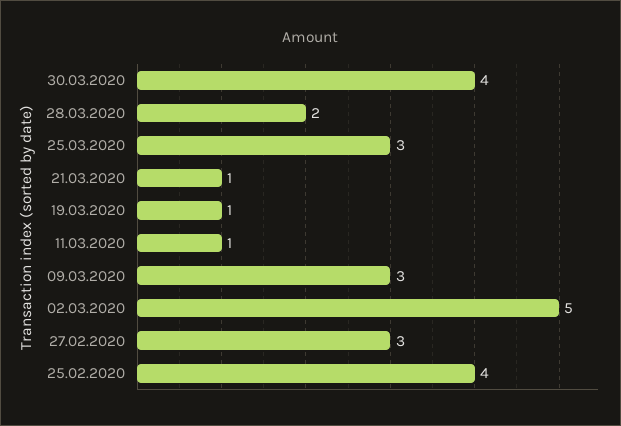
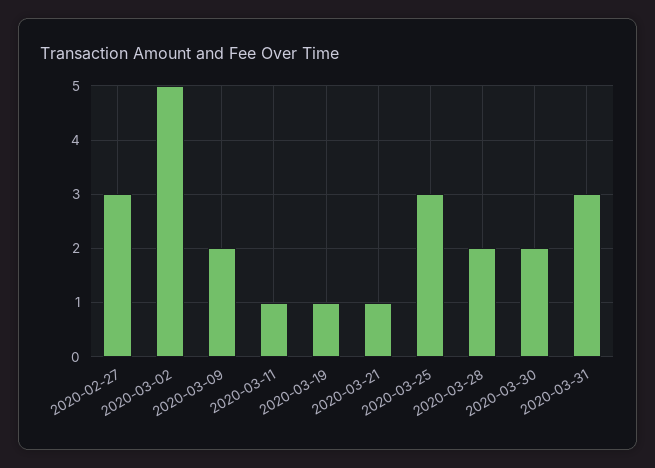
30.03.2020: 4 -> 2
09.03.2020: 3 -> 2
25.02.2020: 4 -> none
2020-03-31: none -> 3

